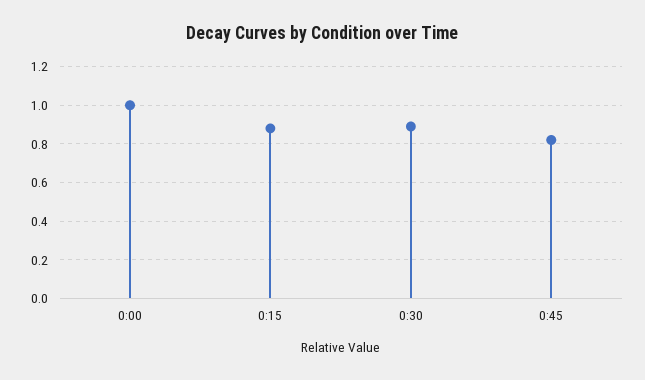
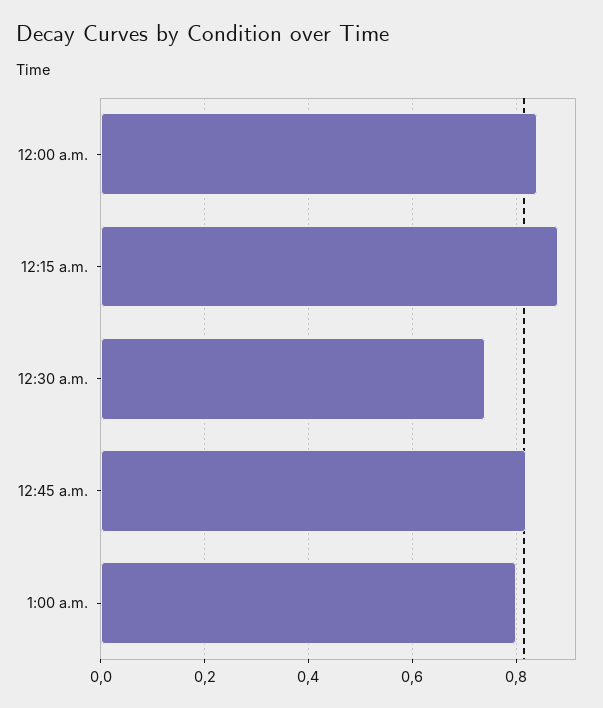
0:00: 1 -> 0.85
0:30: 0.9 -> 0.75
1:00 a.m.: none -> 0.8

